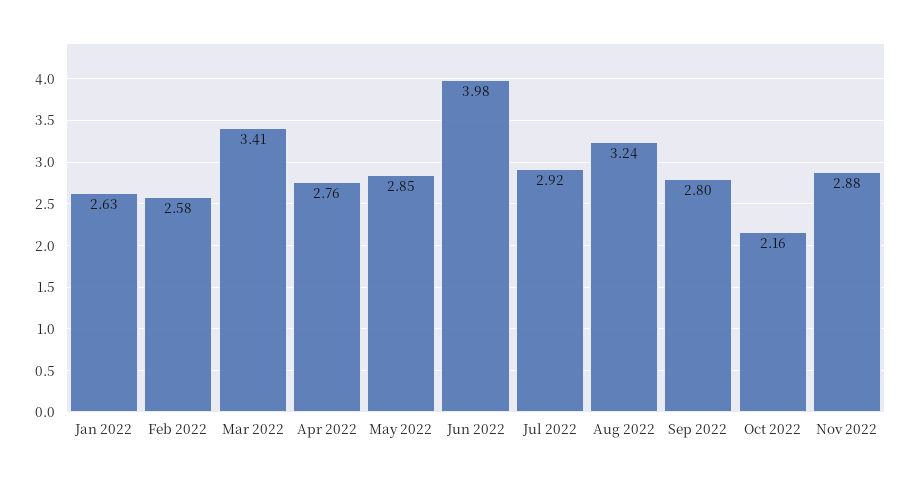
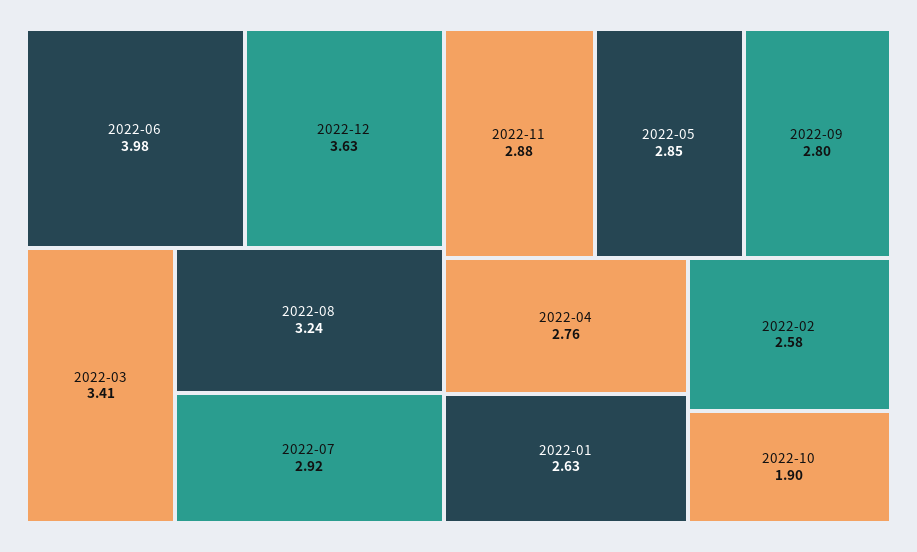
Oct 2022: 2.16 -> 1.9
2022-12: none -> 3.63

